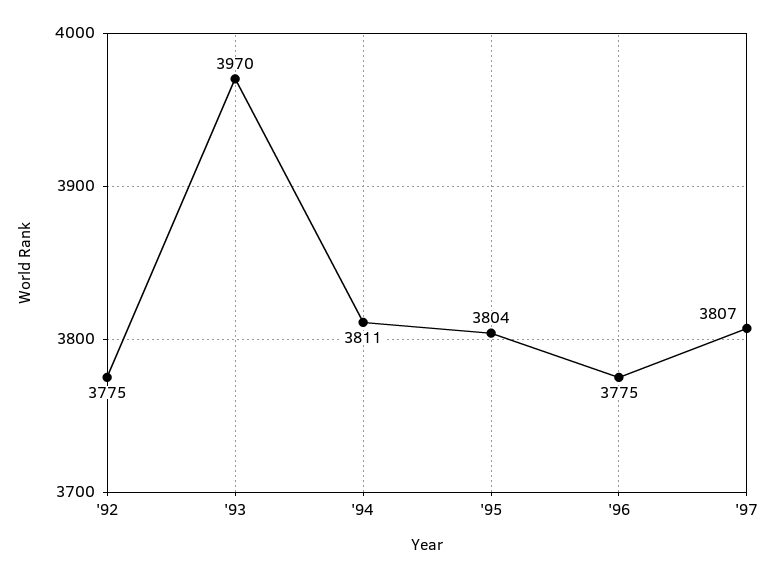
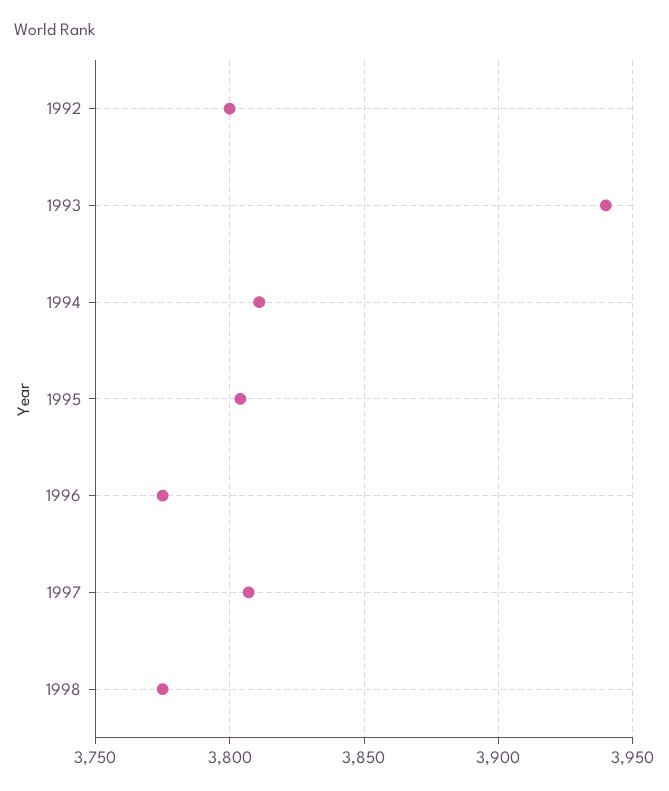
'92: 3775 -> 3800
'93: 3970 -> 3940
1998: none -> 3775

